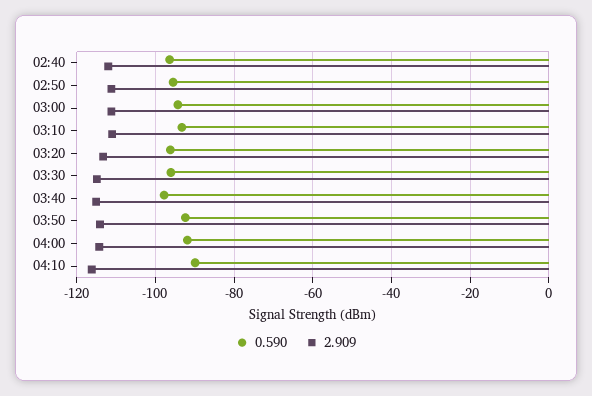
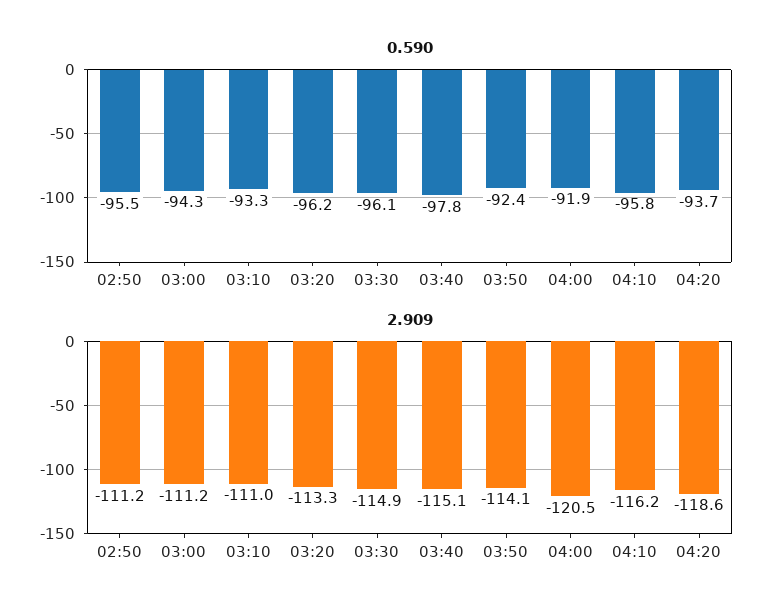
0.590, 02:40: -96 -> none
2.909, 02:40: -112 -> none
2.909, 04:00: -114 -> -120.5
0.590, 04:10: -90 -> -95.8
0.590, 04:20: none -> -93.7
2.909, 04:20: none -> -118.6

